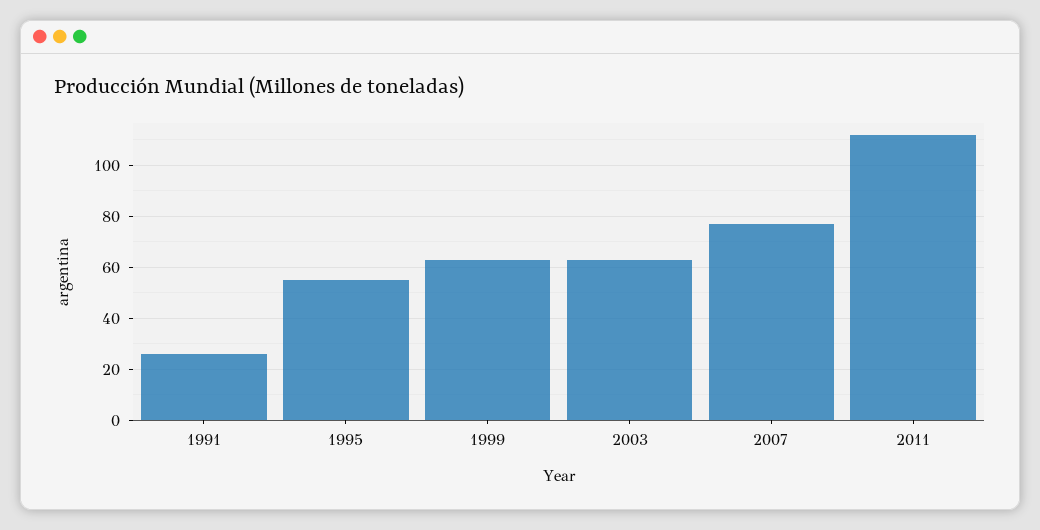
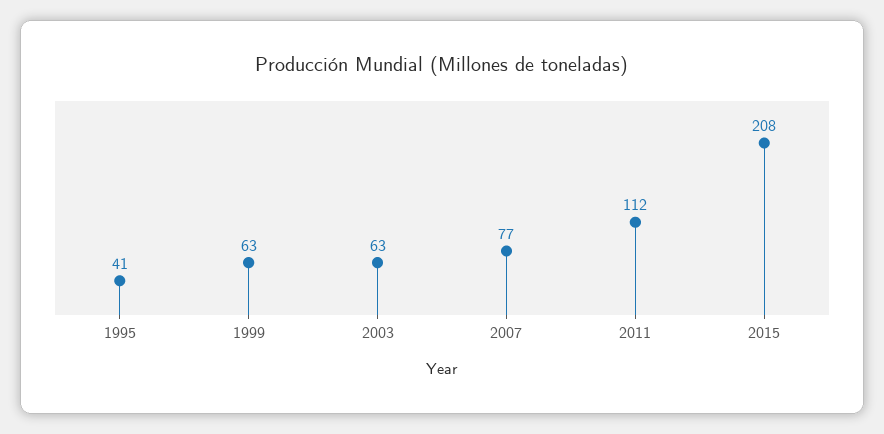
1991: 25 -> none
1995: 55 -> 41
2015: none -> 208

